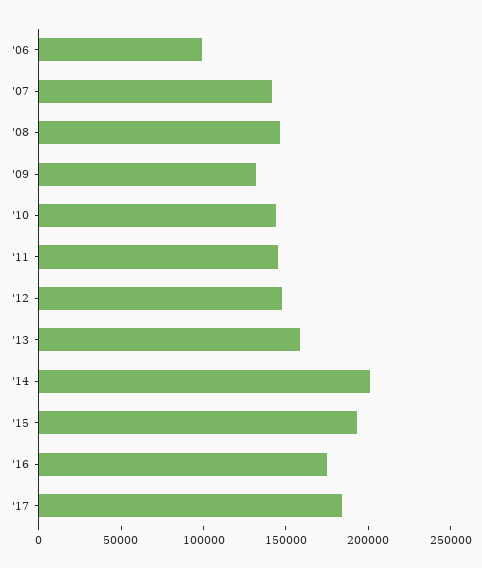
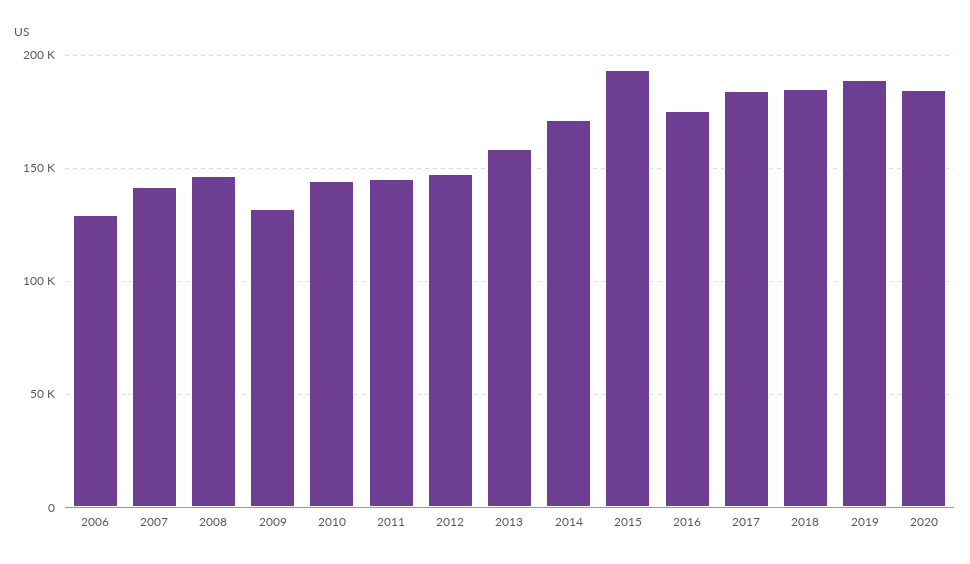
'06: 100000 -> 130000
'14: 200000 -> 170000
2018: none -> 185000
2019: none -> 190000
2020: none -> 185000

